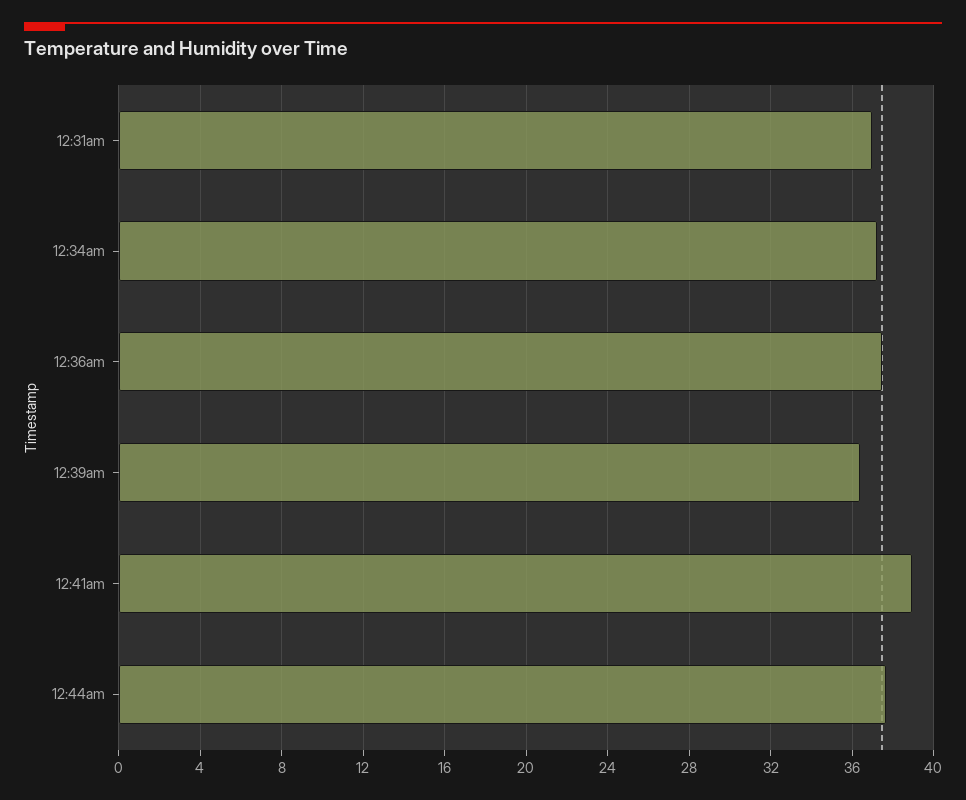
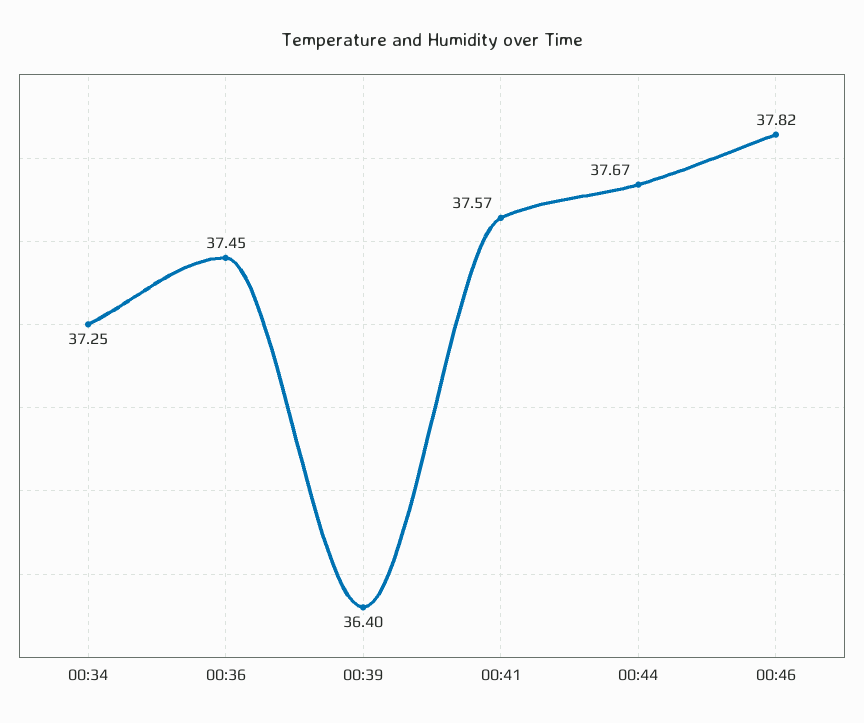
12:31am: 37 -> none
12:41am: 39 -> 37.57
00:46: none -> 37.82

